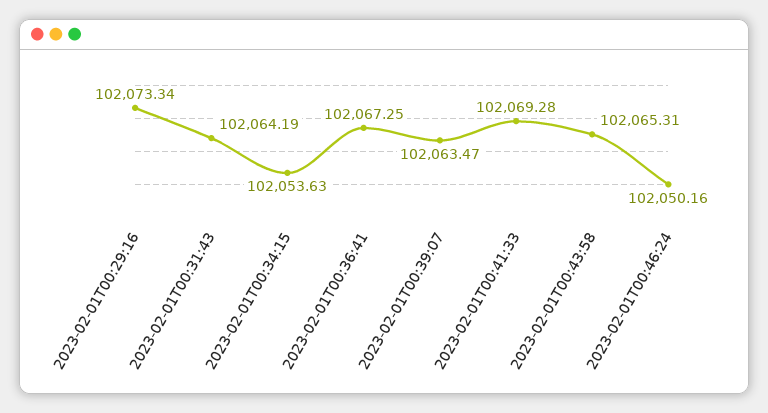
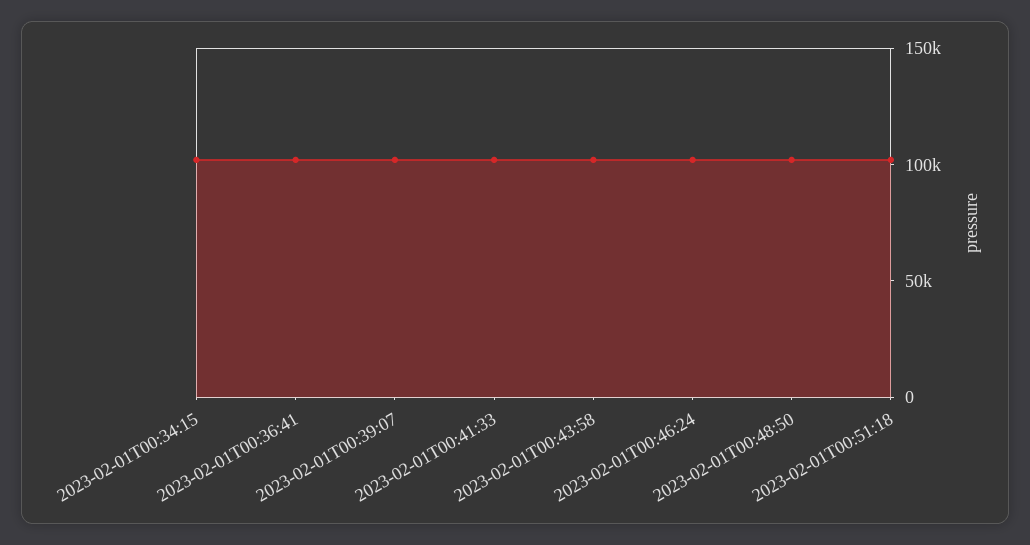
2023-02-01T00:29:16: 102073.34 -> none
2023-02-01T00:31:43: 102064.19 -> none
2023-02-01T00:48:50: none -> 100000
2023-02-01T00:51:18: none -> 100000

